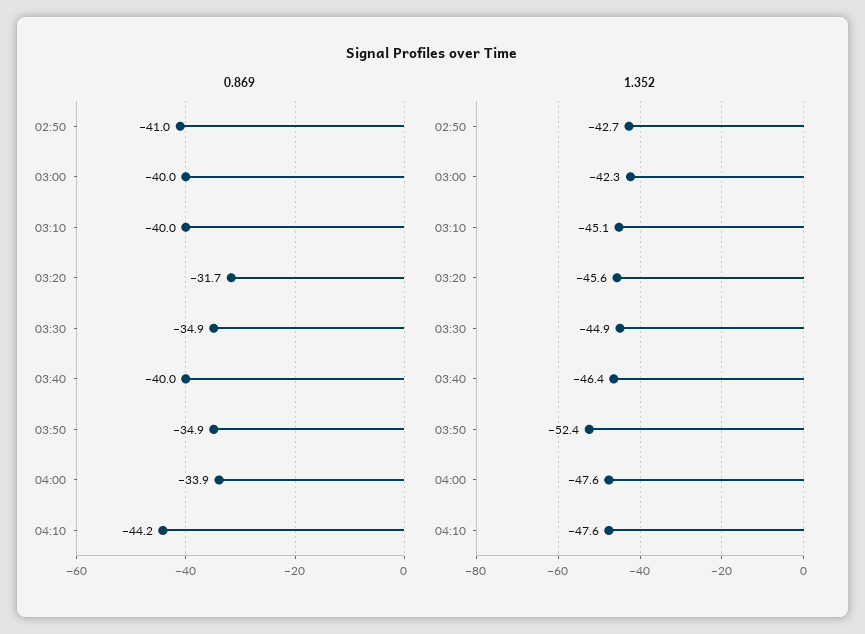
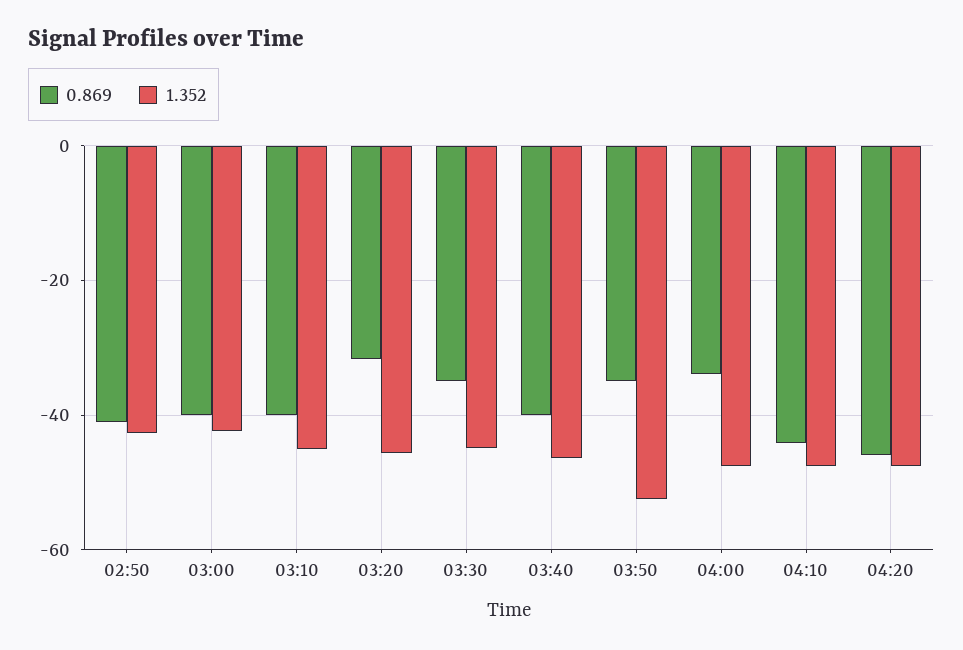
0.869, 04:20: none -> -46
1.352, 04:20: none -> -48

